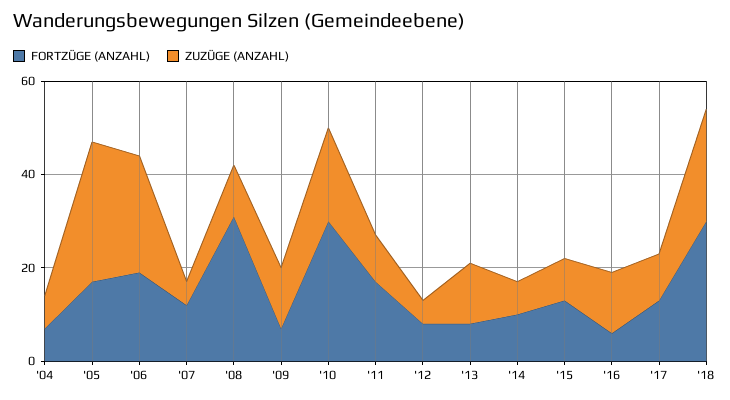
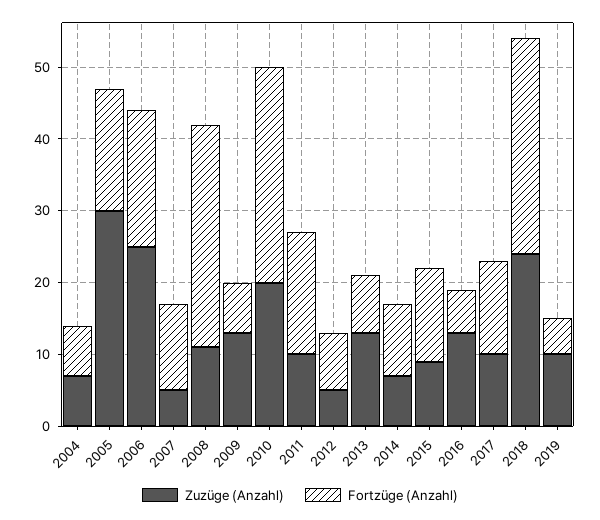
ZUZÜGE (ANZAHL), 2019: none -> 10
FORTZÜGE (ANZAHL), 2019: none -> 5

